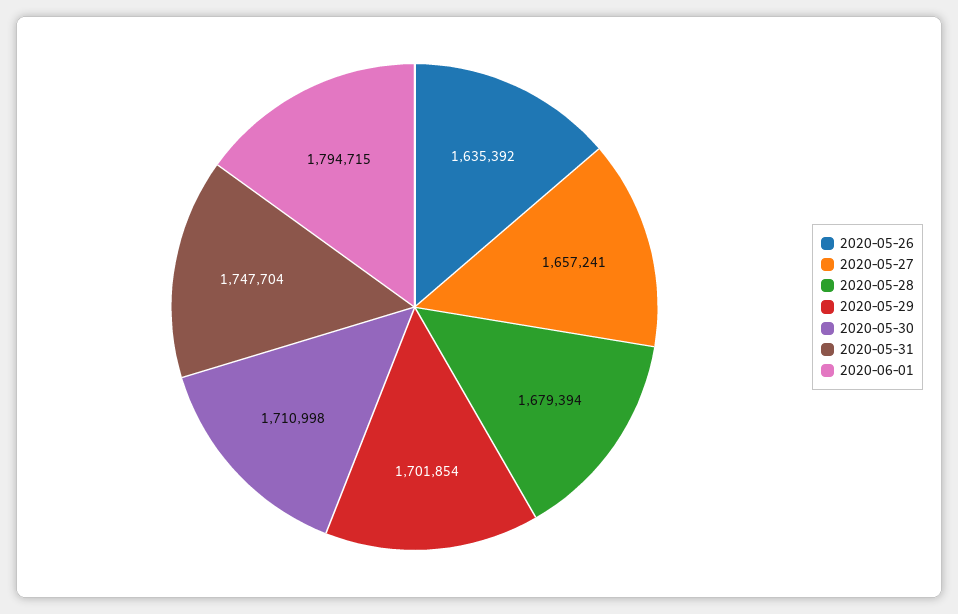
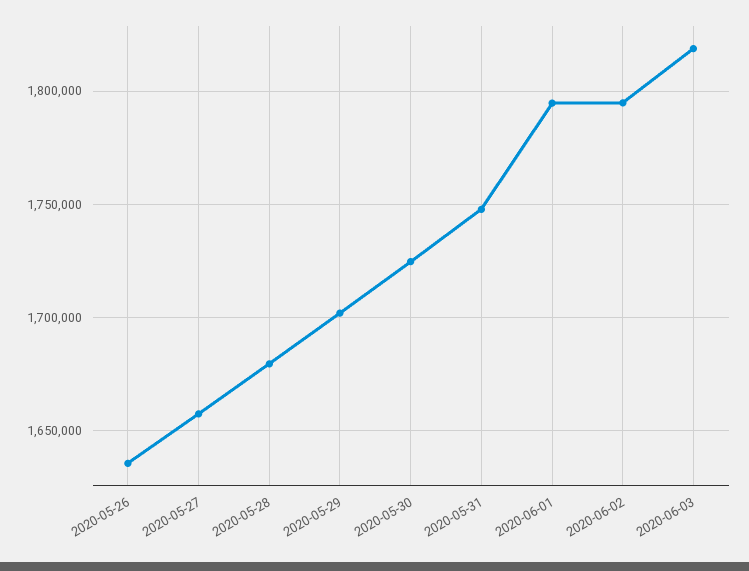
2020-05-30: 1710998 -> 1725000
2020-06-02: none -> 1795000
2020-06-03: none -> 1820000

